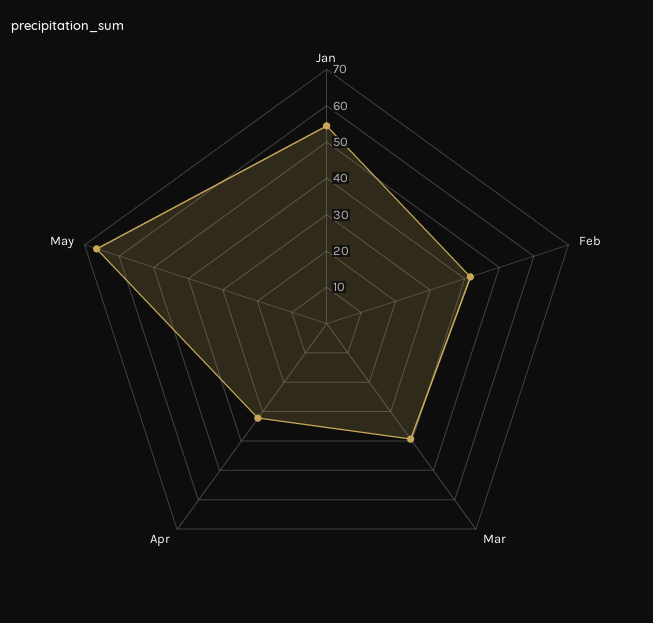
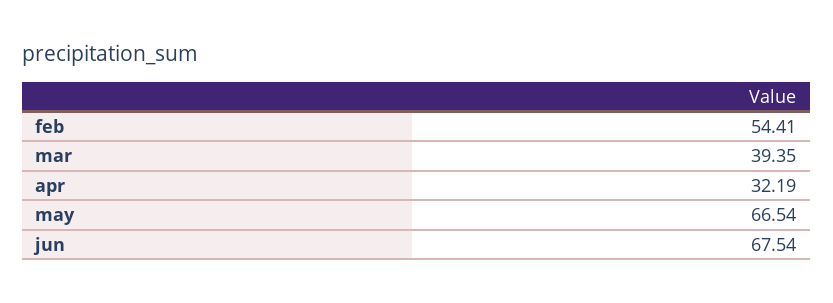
Jan: 55 -> none
Feb: 42.5 -> 54.41
jun: none -> 67.54

